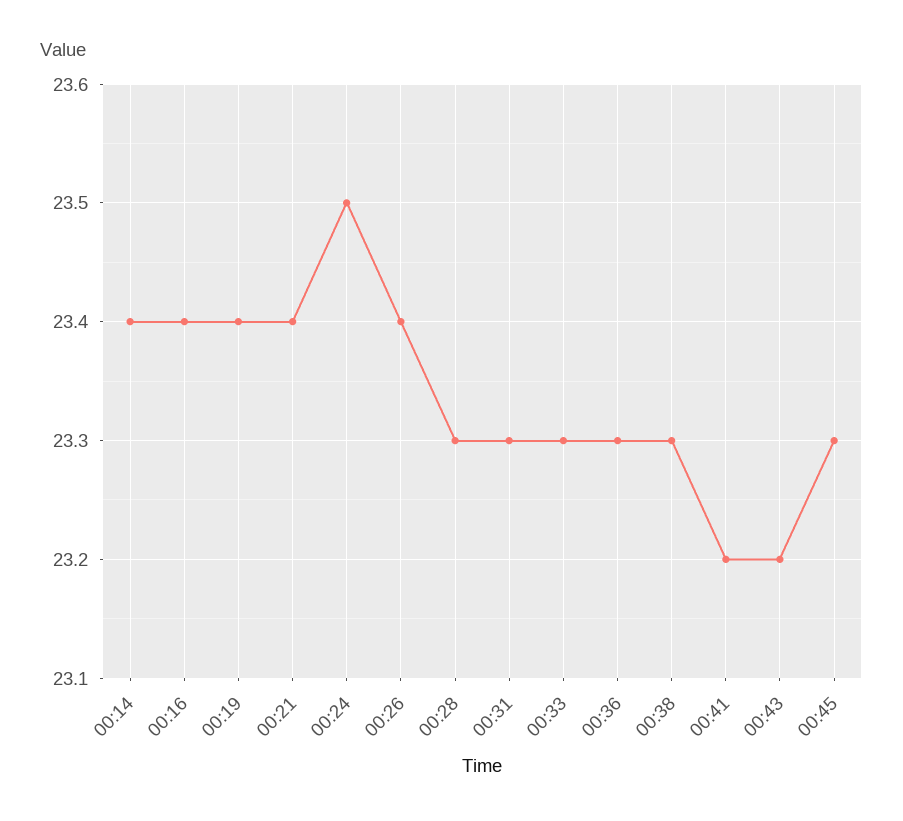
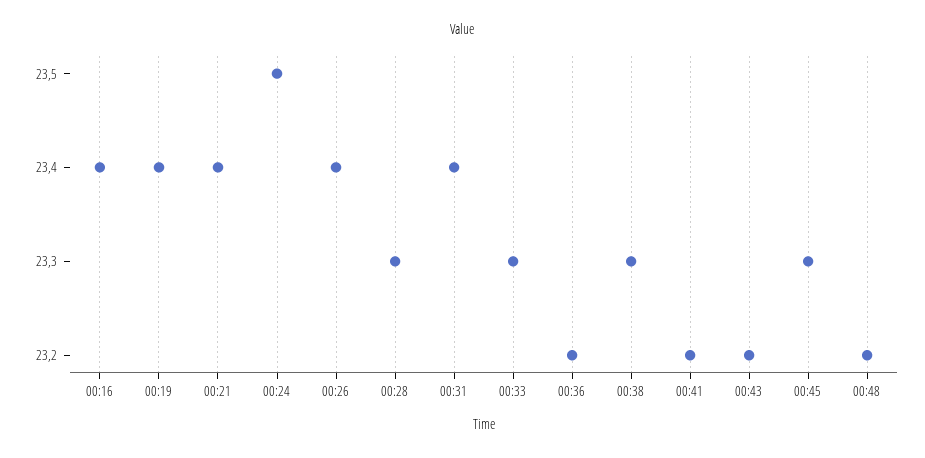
00:14: 23.4 -> none
00:31: 23.3 -> 23.4
00:36: 23.3 -> 23.2
00:48: none -> 23.2

